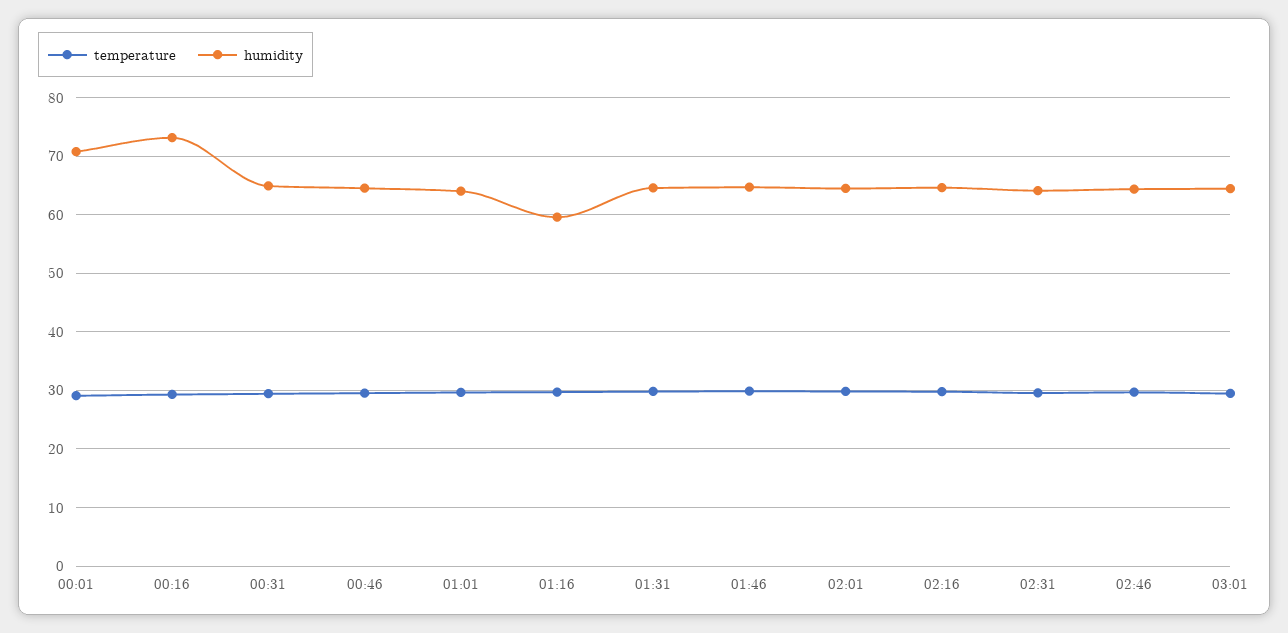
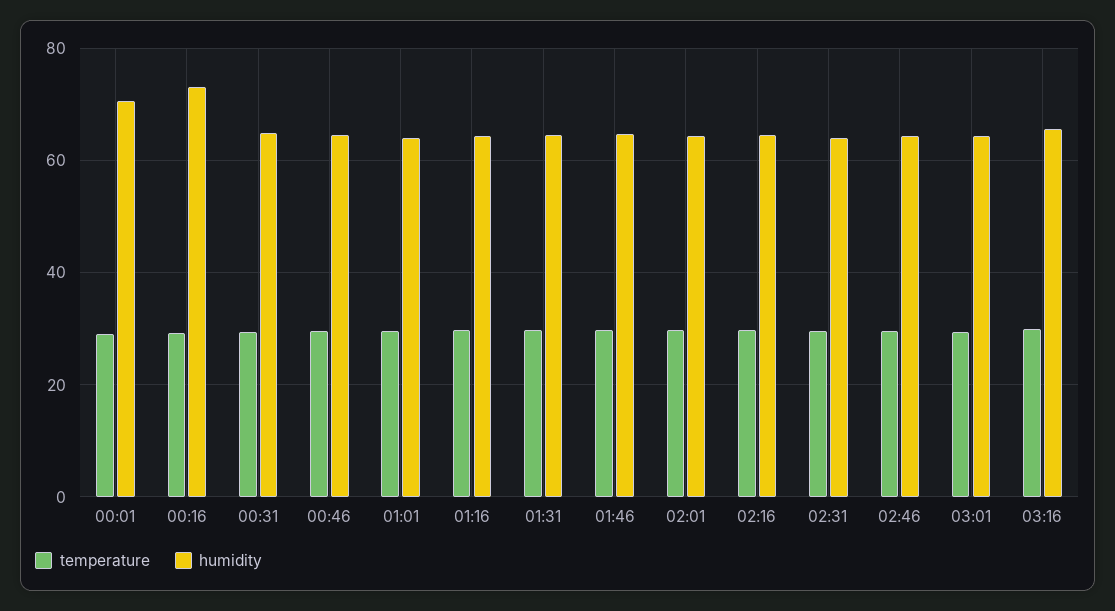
humidity, 01:16: 60 -> 64
temperature, 03:16: none -> 30
humidity, 03:16: none -> 66

